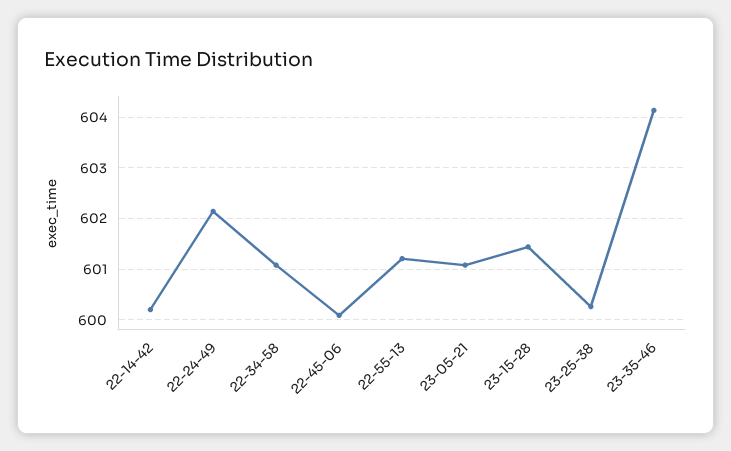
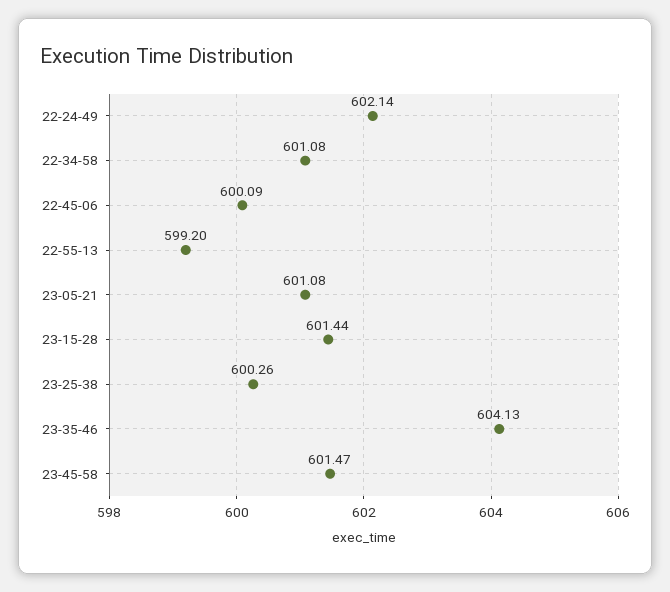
22-14-42: 600.2 -> none
22-55-13: 601.2 -> 599.2
23-45-58: none -> 601.47

